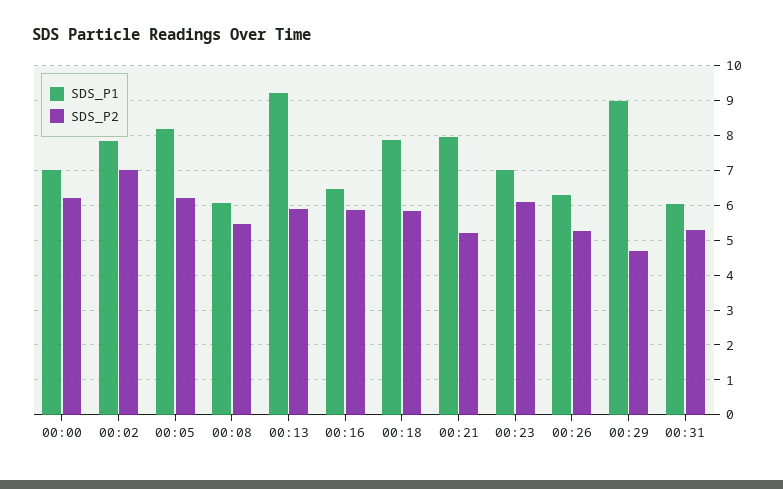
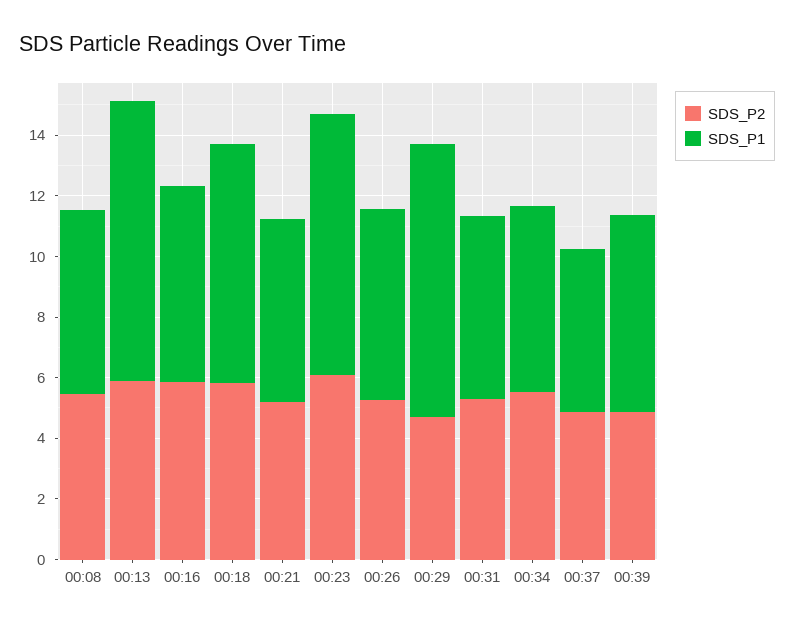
SDS_P1, 00:00: 7 -> none
SDS_P2, 00:00: 6.2 -> none
SDS_P1, 00:02: 7.8 -> none
SDS_P2, 00:02: 7 -> none
SDS_P1, 00:05: 8.2 -> none
SDS_P2, 00:05: 6.2 -> none
SDS_P1, 00:21: 8 -> 6
SDS_P1, 00:23: 7 -> 8.5
SDS_P2, 00:34: none -> 5.5
SDS_P1, 00:34: none -> 6
SDS_P2, 00:37: none -> 5
SDS_P1, 00:37: none -> 5.5
SDS_P2, 00:39: none -> 5
SDS_P1, 00:39: none -> 6.5

